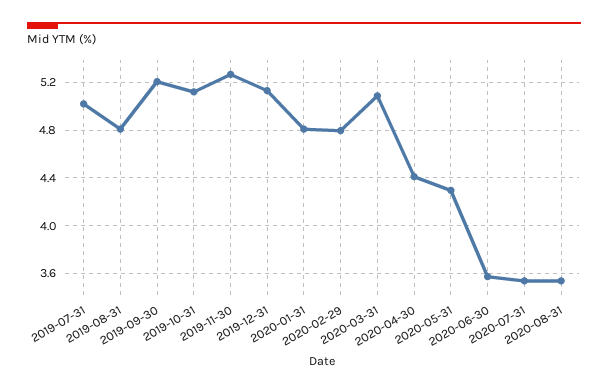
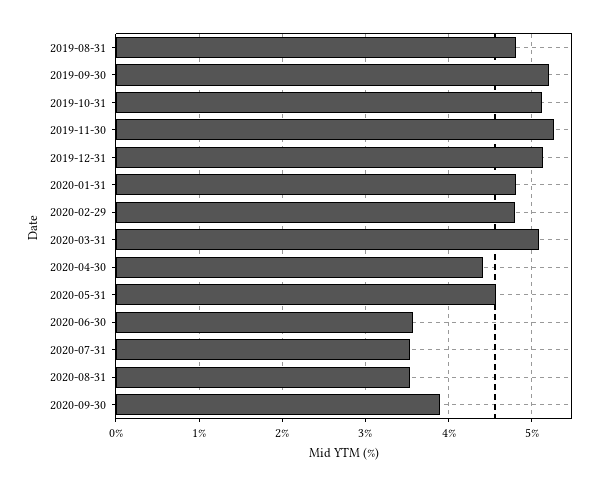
2019-07-31: 5 -> none
2020-05-31: 4.3 -> 4.6
2020-09-30: none -> 3.9

